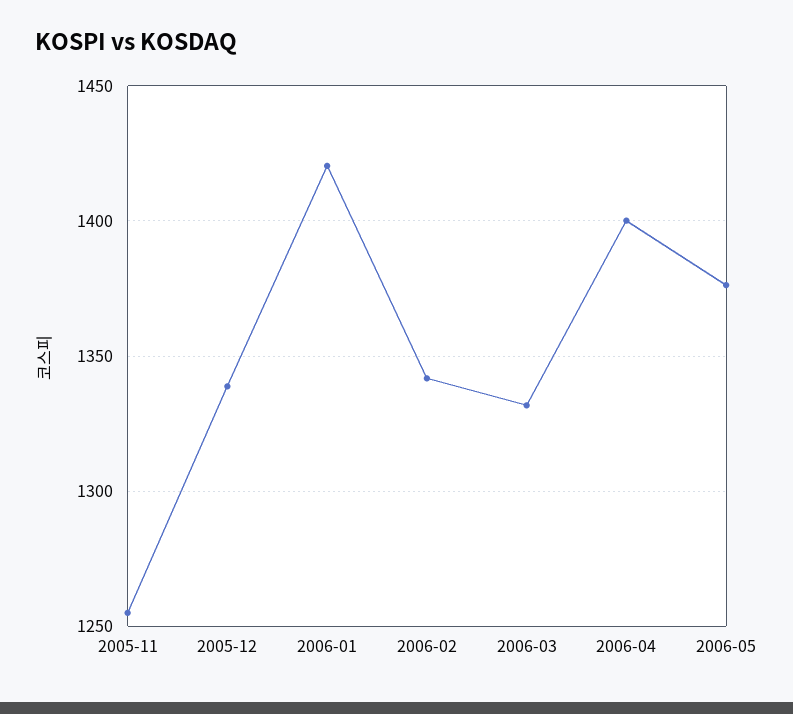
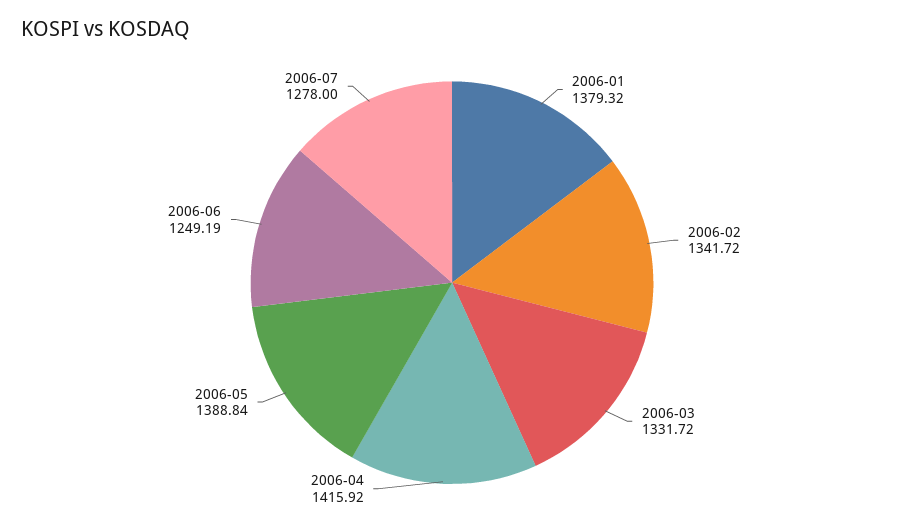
2005-11: 1255 -> none
2005-12: 1340 -> none
2006-01: 1420 -> 1379.32
2006-04: 1400 -> 1415.92
2006-05: 1375 -> 1388.84
2006-06: none -> 1249.19
2006-07: none -> 1278

